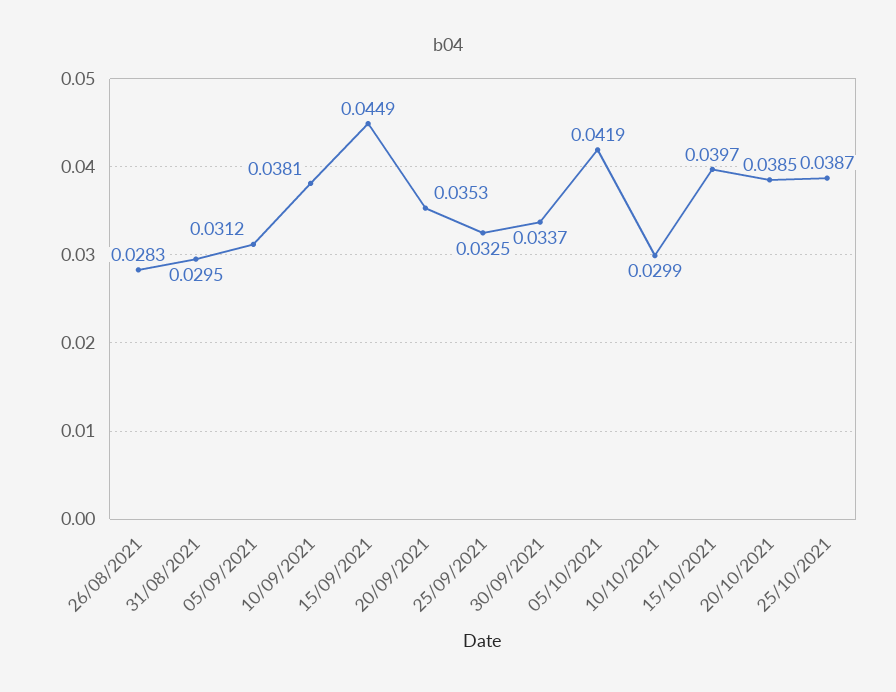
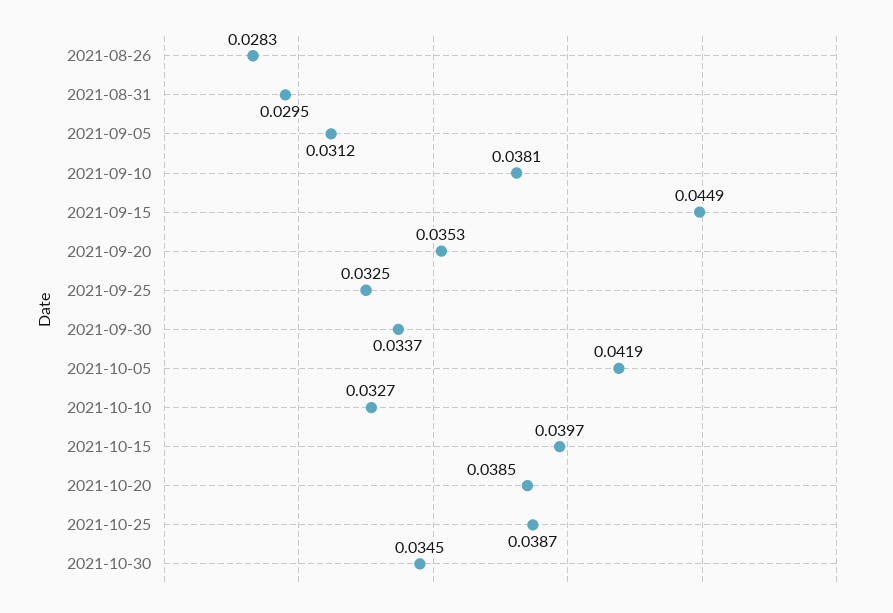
10/10/2021: 0.0299 -> 0.0327
2021-10-30: none -> 0.0345

